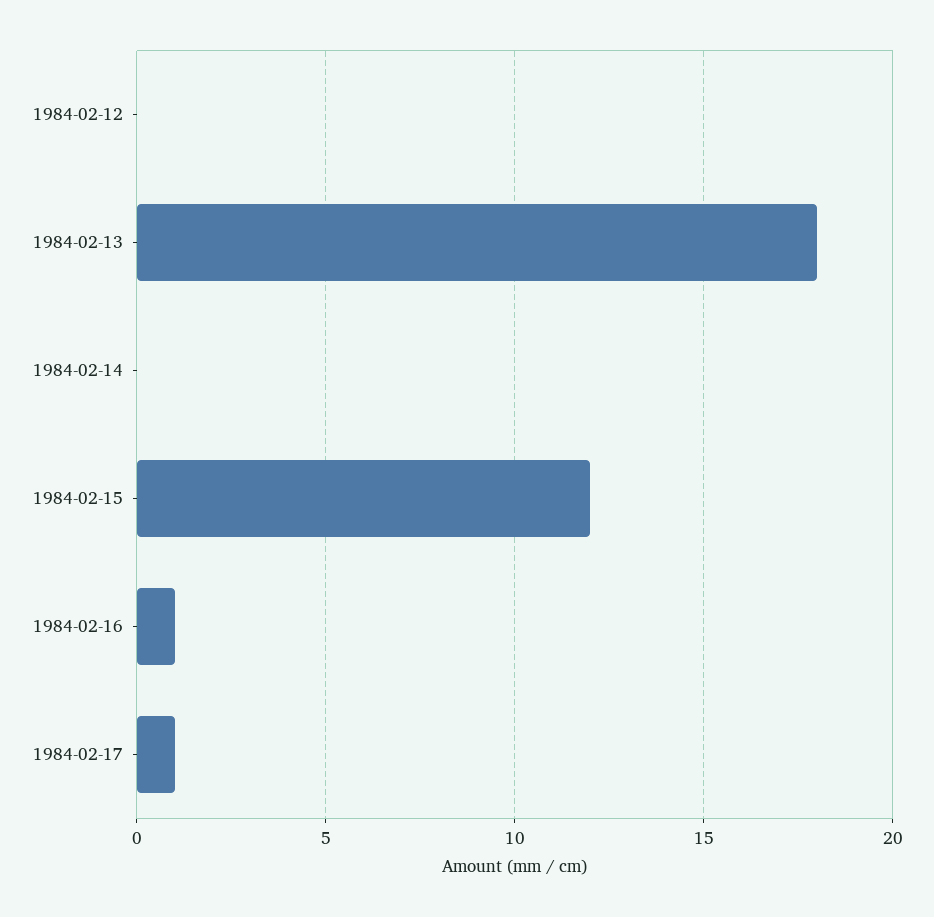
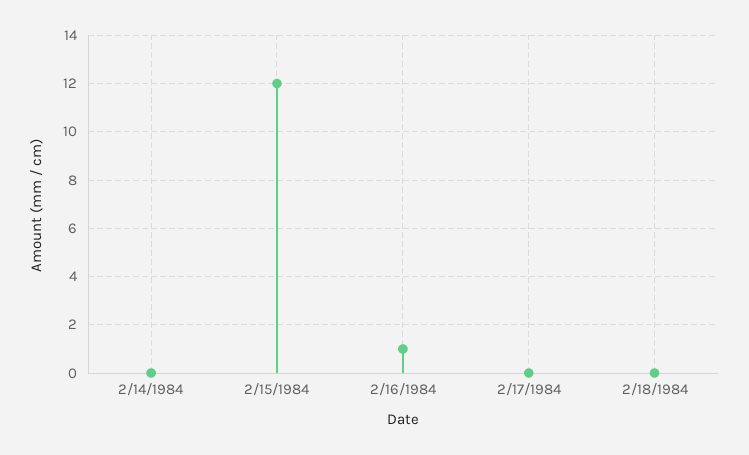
1984-02-12: 0 -> none
1984-02-13: 18 -> none
1984-02-17: 1 -> 0
2/18/1984: none -> 0

